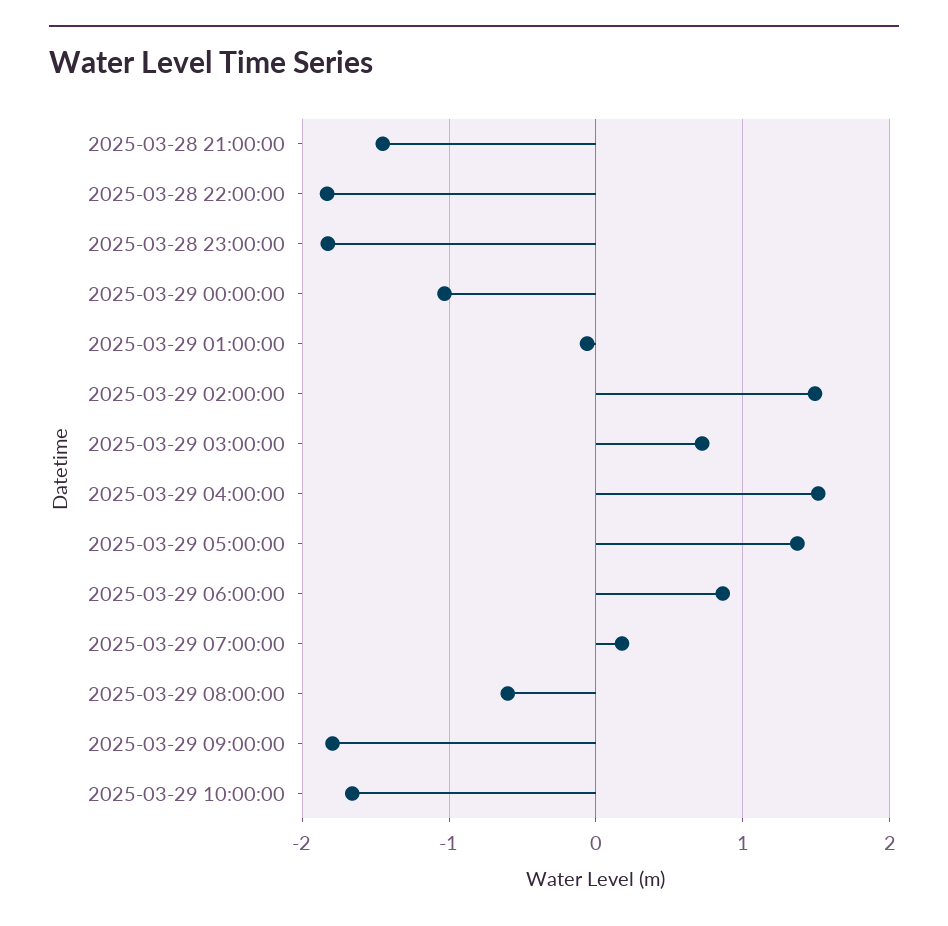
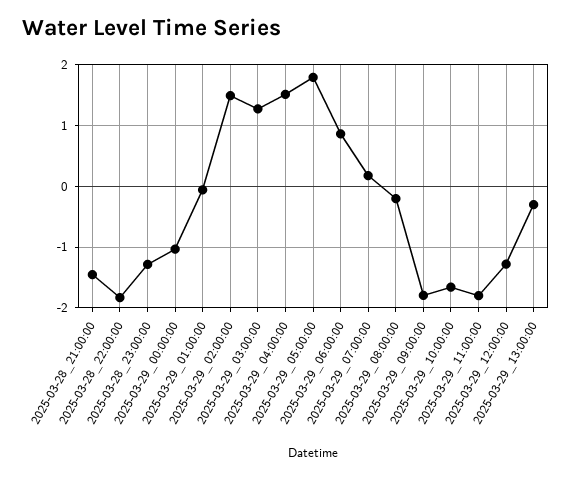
2025-03-28 23:00:00: -1.8 -> -1.3
2025-03-29 03:00:00: 0.7 -> 1.3
2025-03-29 05:00:00: 1.4 -> 1.8
2025-03-29 08:00:00: -0.6 -> -0.2
2025-03-29_11:00:00: none -> -1.8
2025-03-29_12:00:00: none -> -1.3
2025-03-29_13:00:00: none -> -0.3

